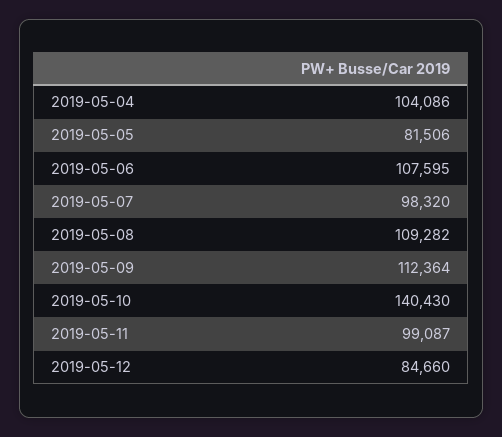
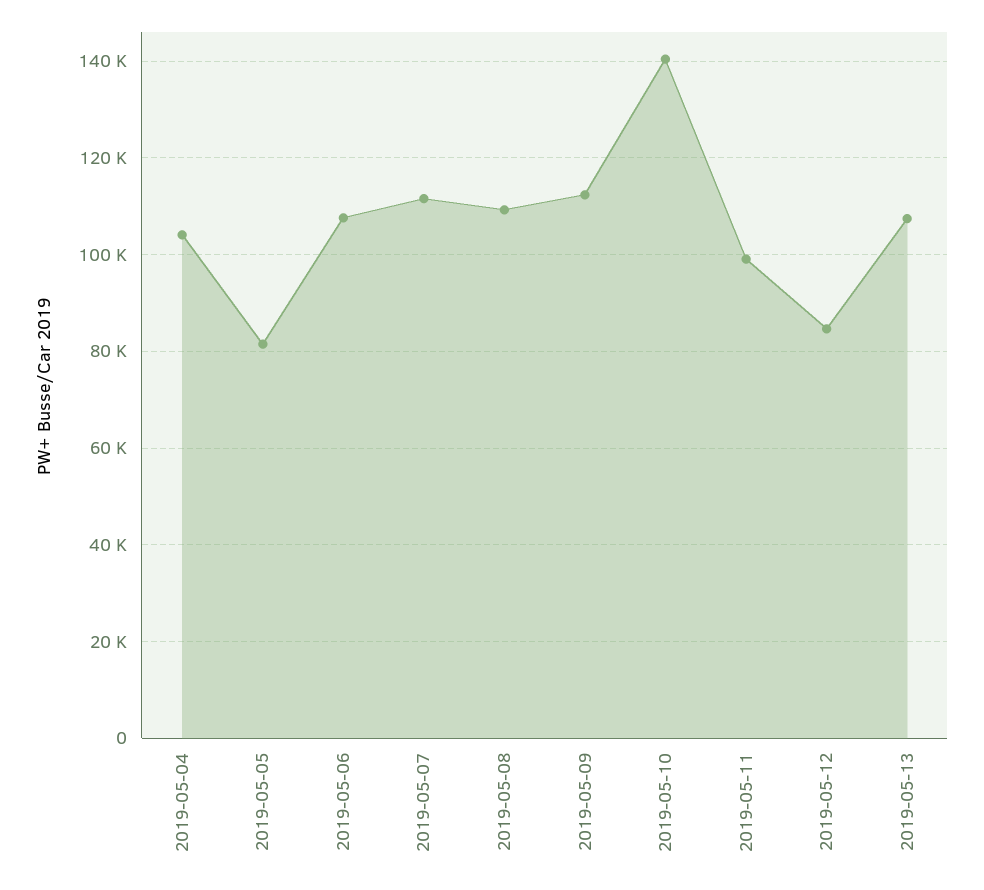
2019-05-07: 98320 -> 112000
2019-05-13: none -> 108000

